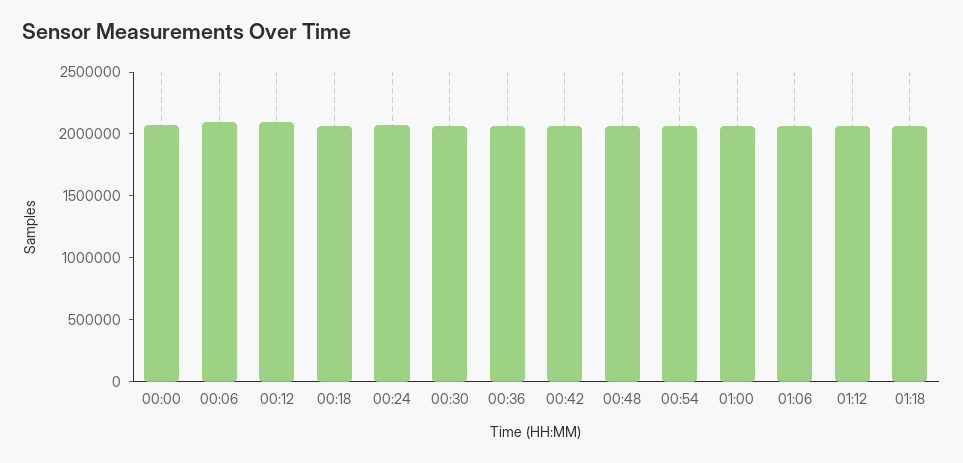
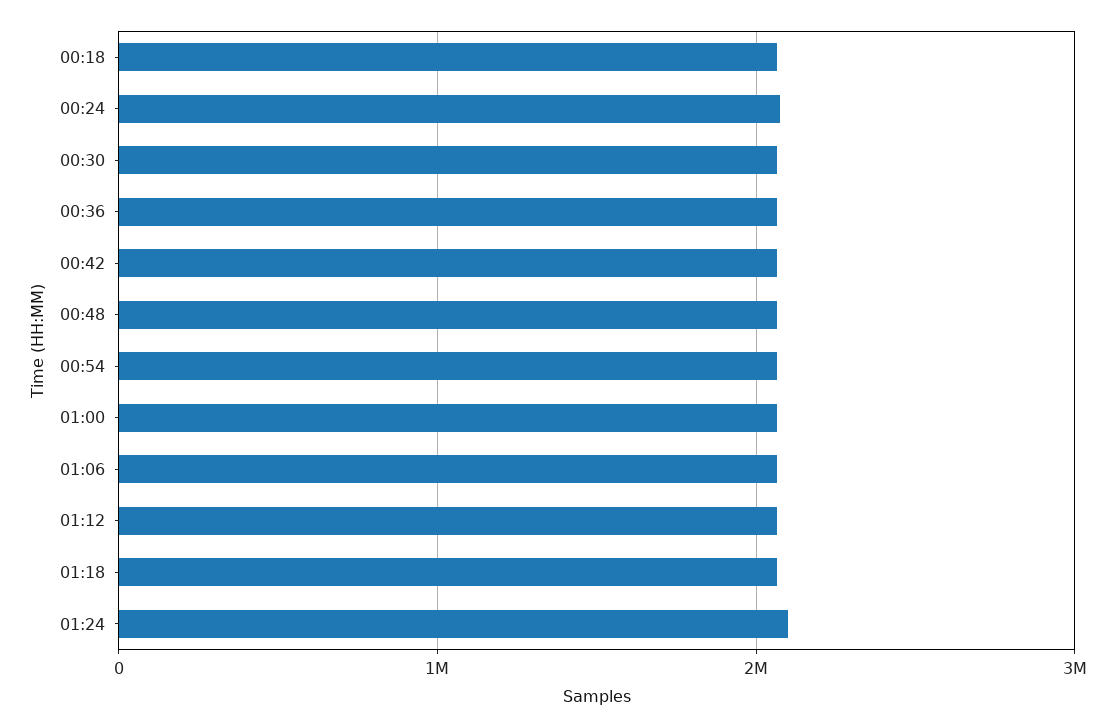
00:00: 2100000 -> none
00:06: 2100000 -> none
00:12: 2100000 -> none
01:24: none -> 2100000

